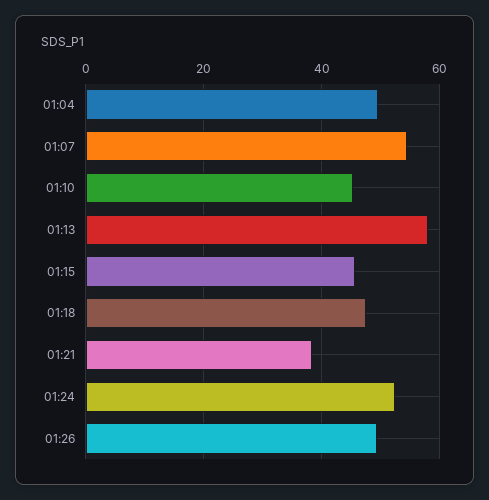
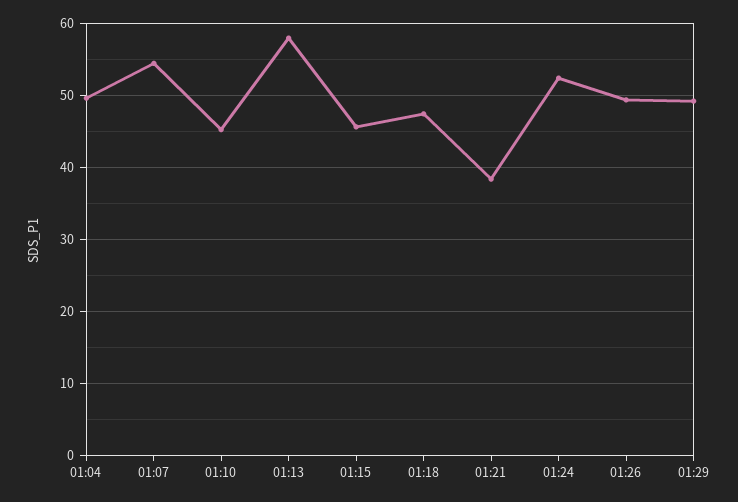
01:29: none -> 49

